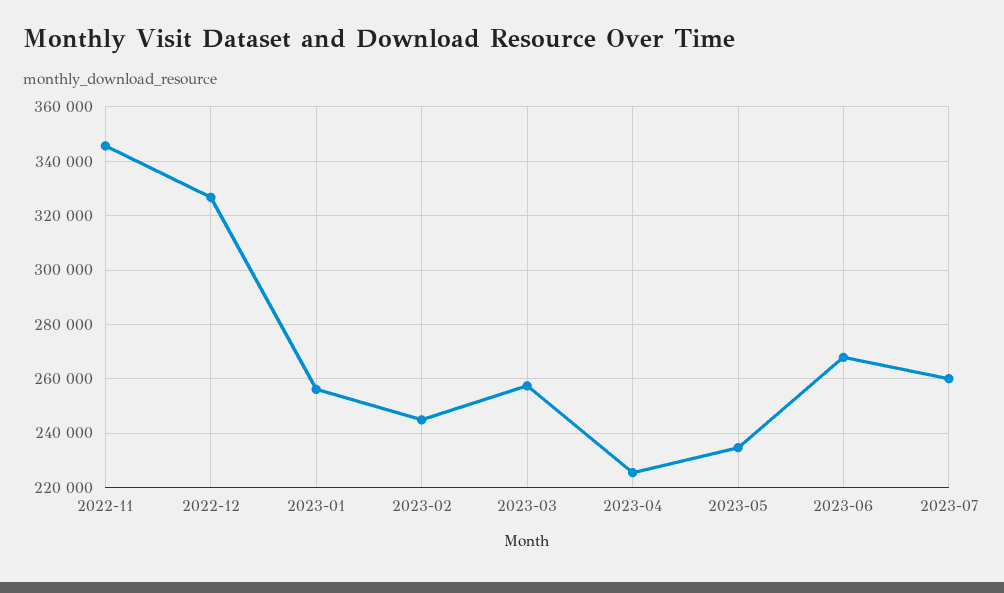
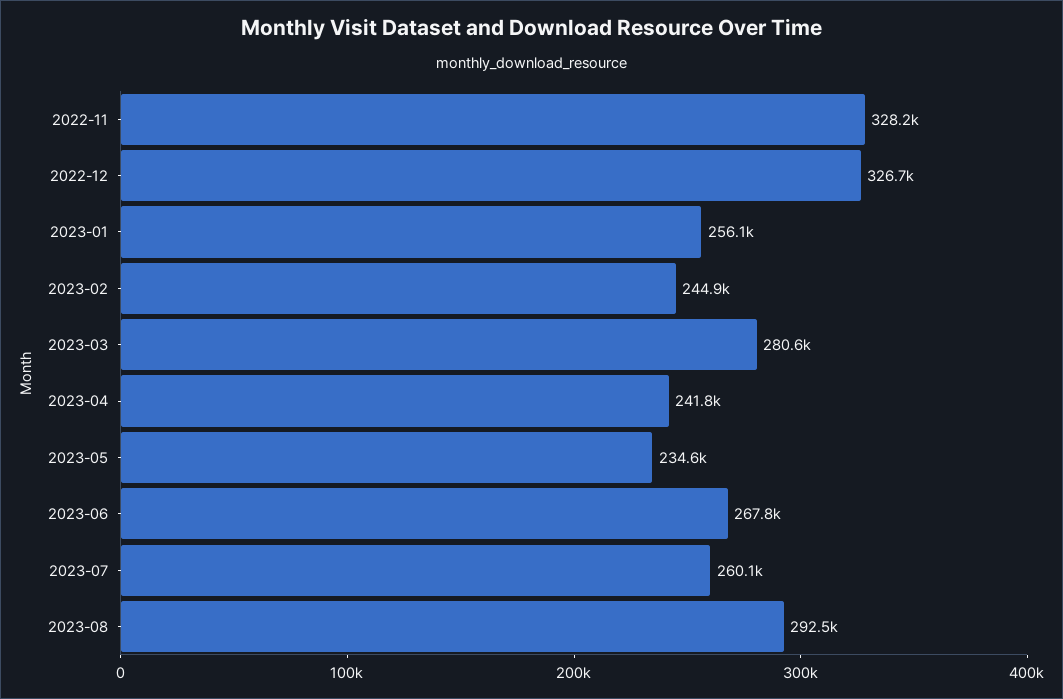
2022-11: 345000 -> 328200
2023-03: 257500 -> 280600
2023-04: 225000 -> 241800
2023-08: none -> 292500

